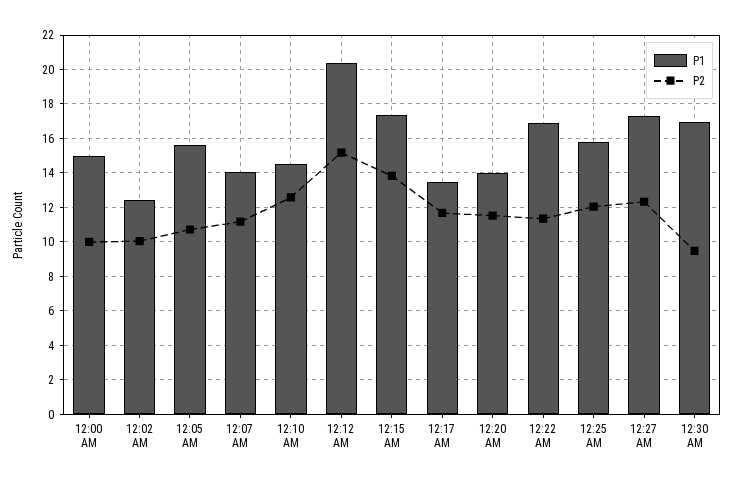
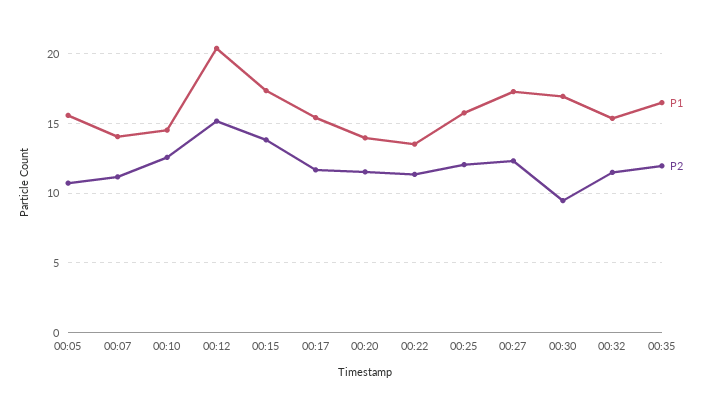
P1, 12:00 AM: 15 -> none
P2, 12:00 AM: 10 -> none
P1, 12:02 AM: 12.5 -> none
P2, 12:02 AM: 10 -> none
P1, 12:17 AM: 13.5 -> 15.5
P1, 12:22 AM: 17 -> 13.5
P1, 00:32: none -> 15.5
P2, 00:32: none -> 11.5
P1, 00:35: none -> 16.5
P2, 00:35: none -> 12

